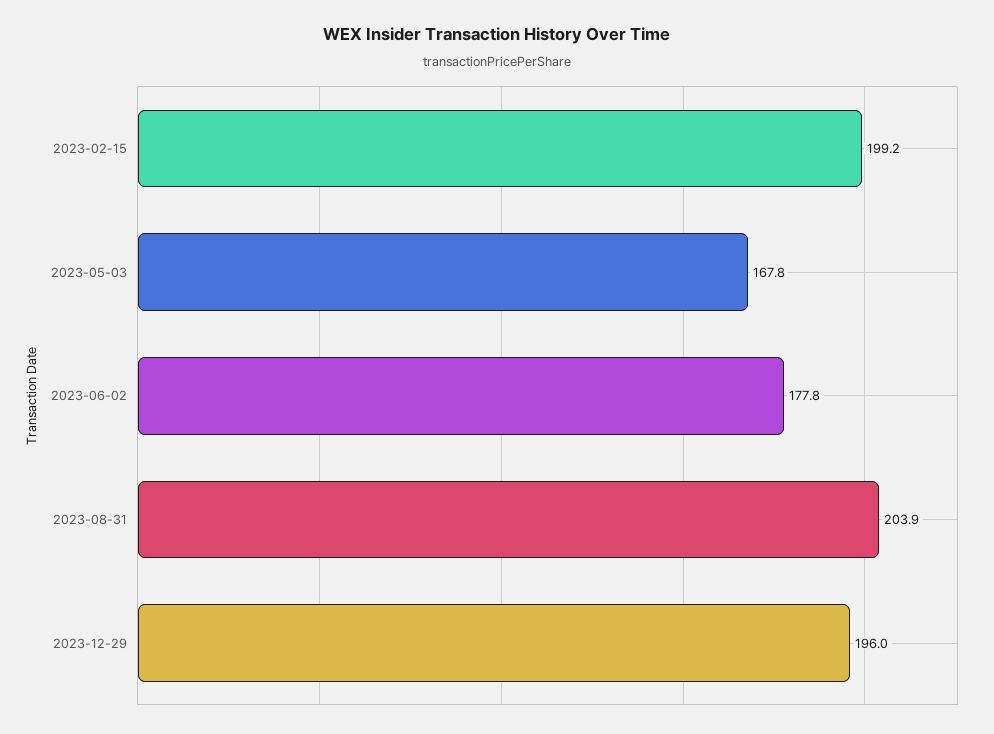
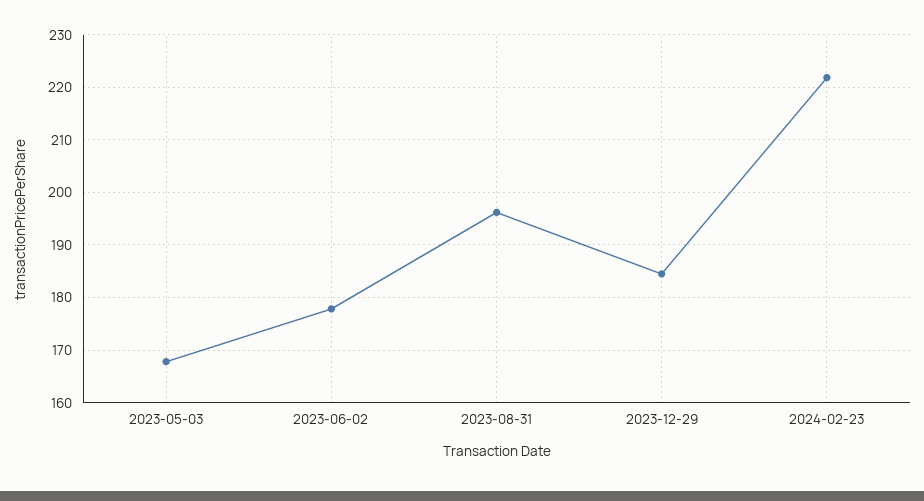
2023-02-15: 199.2 -> none
2023-08-31: 203.9 -> 196
2023-12-29: 196 -> 184
2024-02-23: none -> 222

